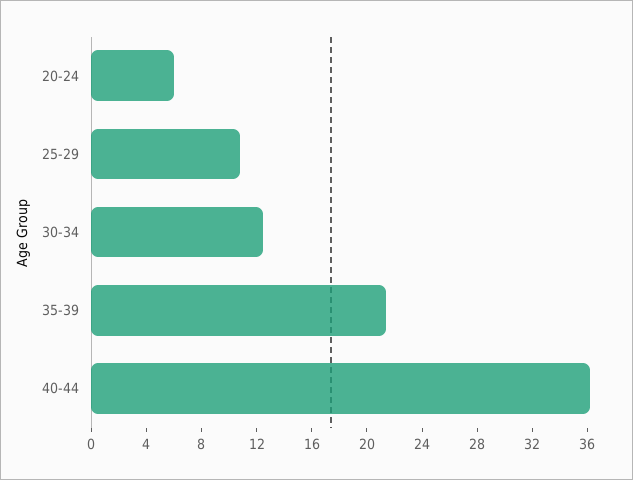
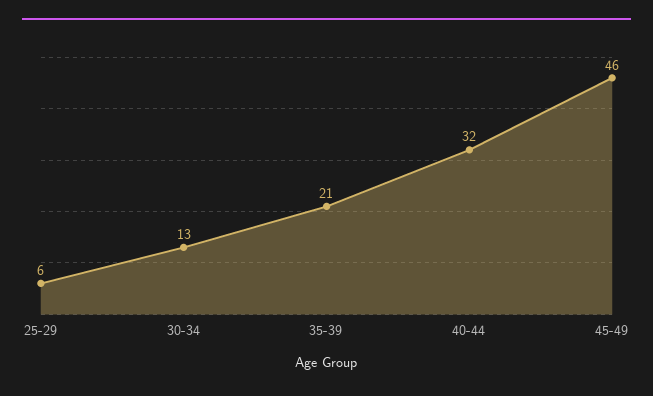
20-24: 6 -> none
25-29: 11 -> 6
40-44: 36 -> 32
45-49: none -> 46

